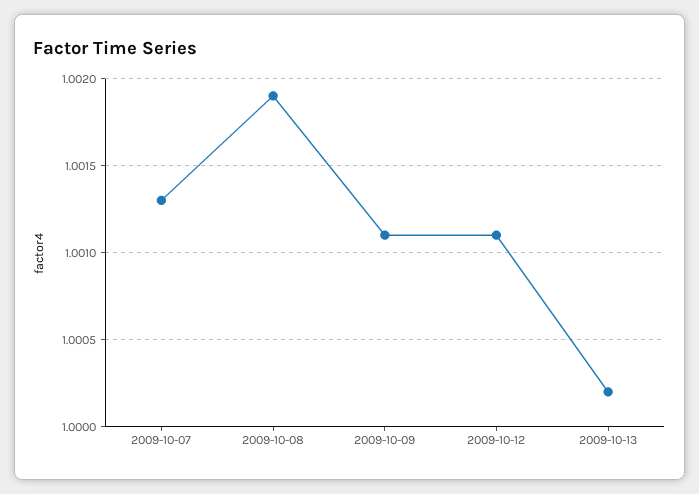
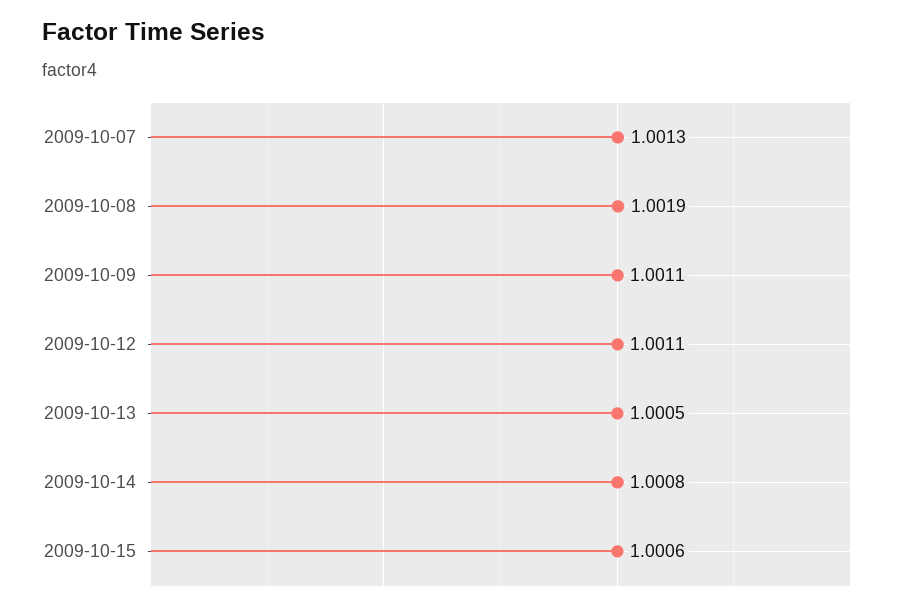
2009-10-13: 1.0002 -> 1.0005
2009-10-14: none -> 1.0008
2009-10-15: none -> 1.0006

